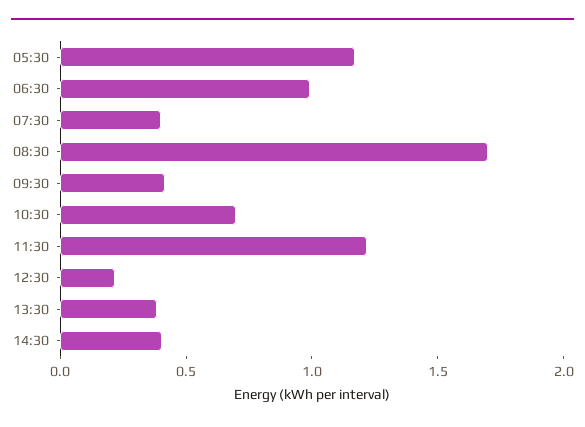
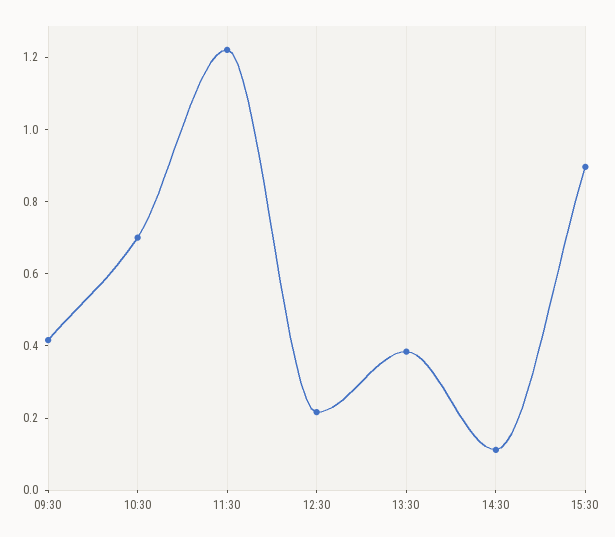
05:30: 1.2 -> none
06:30: 1 -> none
07:30: 0.4 -> none
08:30: 1.7 -> none
14:30: 0.4 -> 0.1
15:30: none -> 0.9

